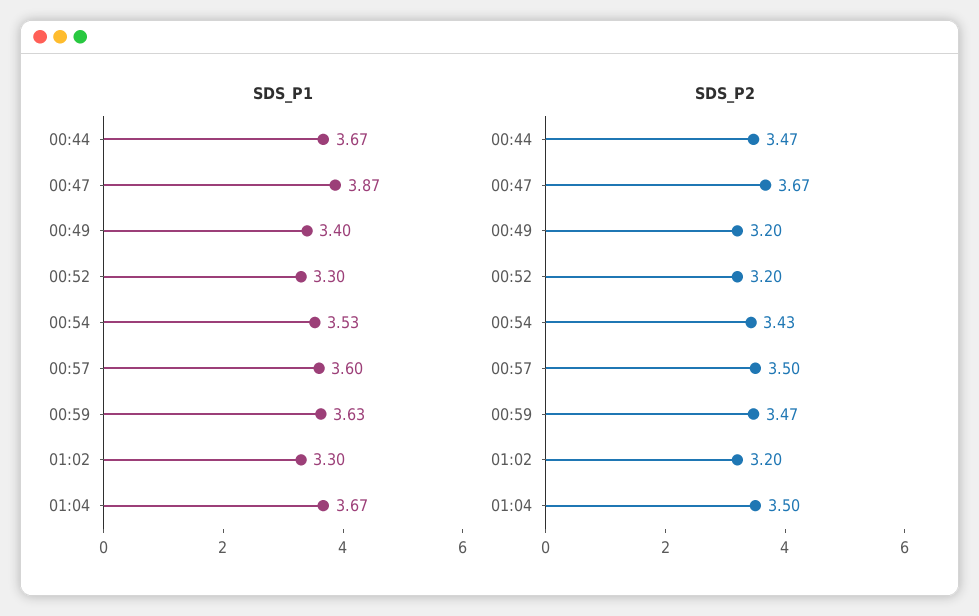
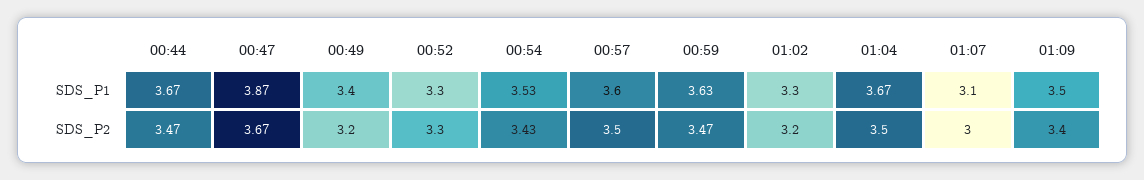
SDS_P2, 00:52: 3.2 -> 3.3
SDS_P1, 01:07: none -> 3.1
SDS_P1, 01:09: none -> 3.5
SDS_P2, 01:07: none -> 3
SDS_P2, 01:09: none -> 3.4

